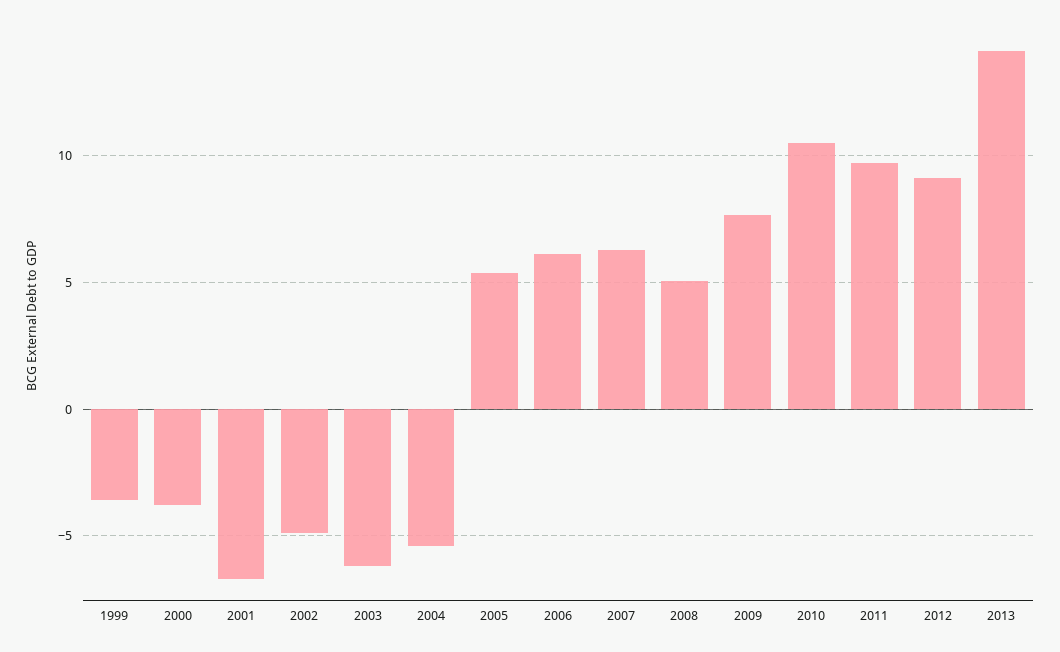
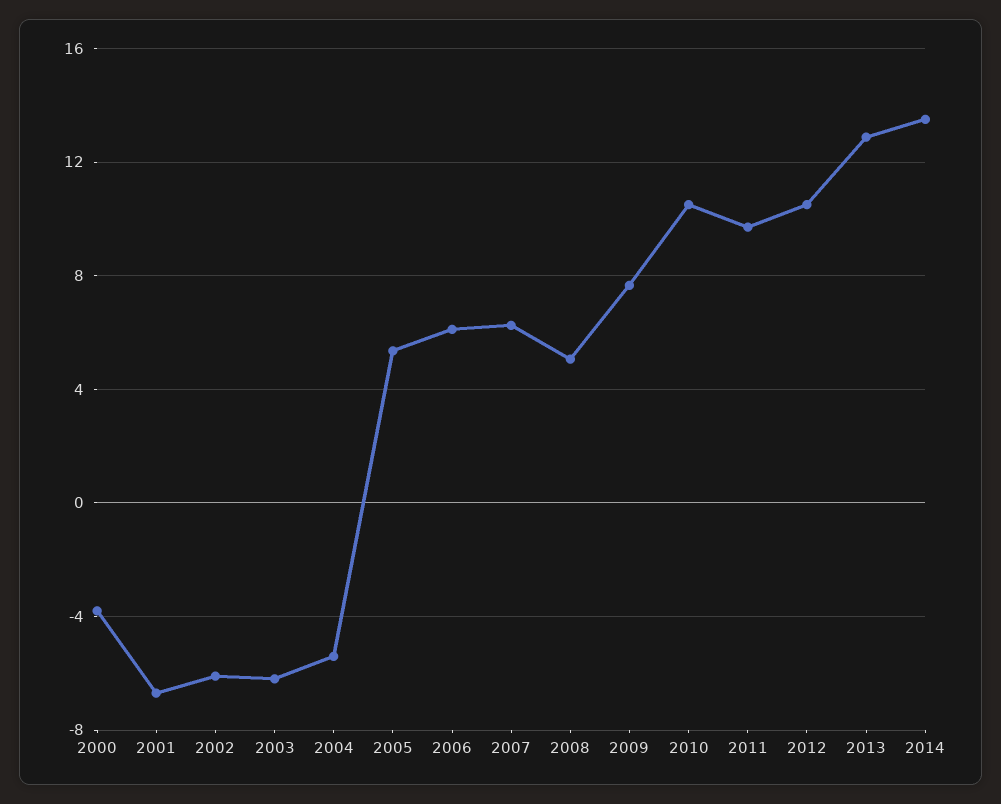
1999: -3.5 -> none
2002: -5 -> -6
2012: 9 -> 10.5
2013: 14 -> 13
2014: none -> 13.5

